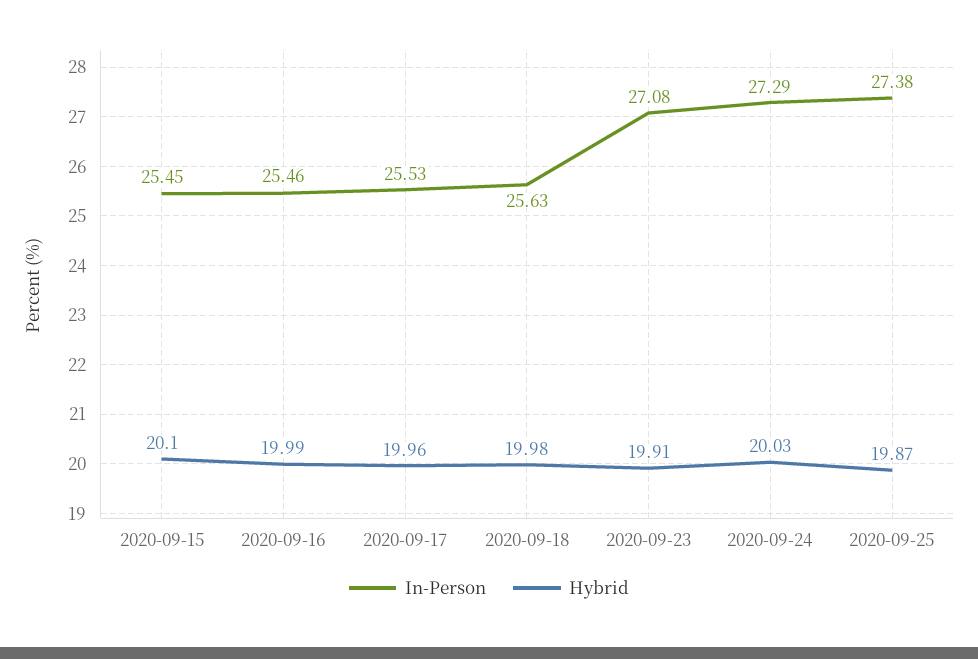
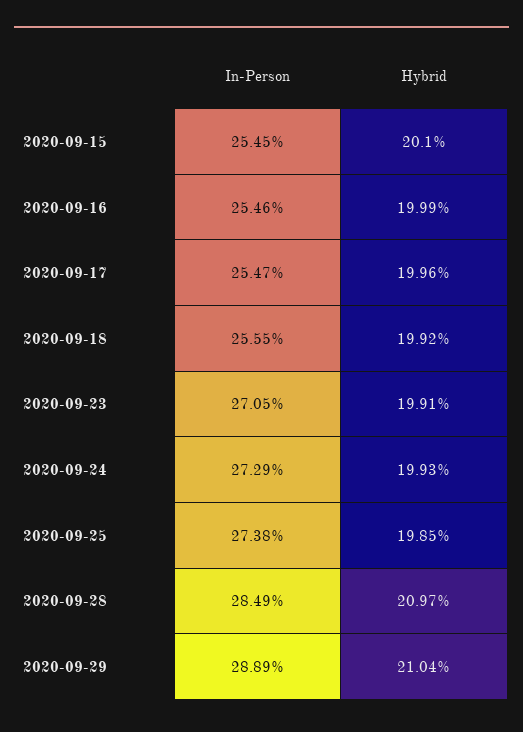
In-Person, 2020-09-17: 25.53 -> 25.47
In-Person, 2020-09-18: 25.63 -> 25.55
Hybrid, 2020-09-18: 19.98 -> 19.92
In-Person, 2020-09-23: 27.08 -> 27.05
Hybrid, 2020-09-24: 20.03 -> 19.93
Hybrid, 2020-09-25: 19.87 -> 19.85
In-Person, 2020-09-28: none -> 28.49
Hybrid, 2020-09-28: none -> 20.97
In-Person, 2020-09-29: none -> 28.89
Hybrid, 2020-09-29: none -> 21.04

